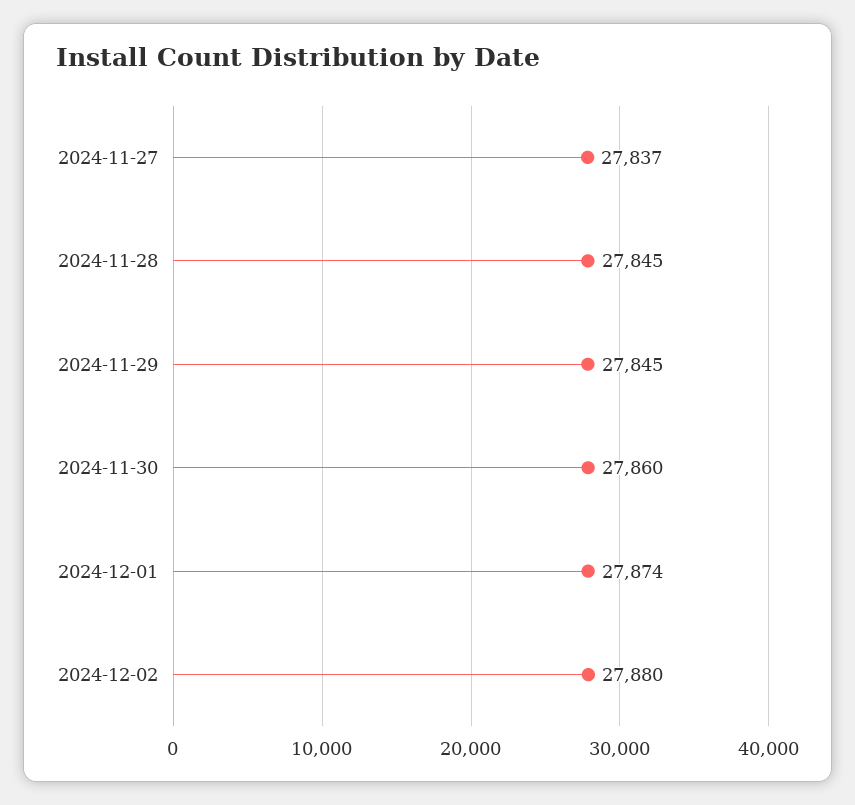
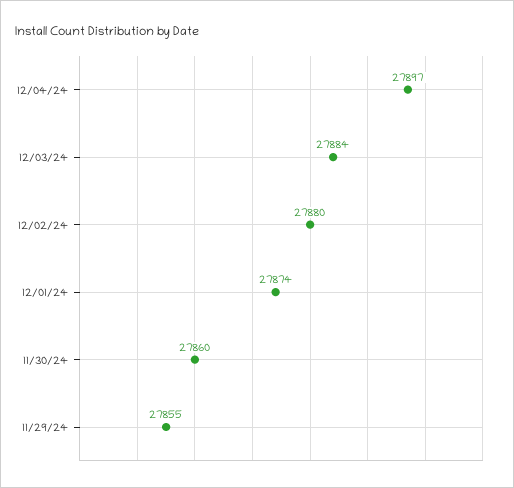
2024-11-27: 27837 -> none
2024-11-28: 27845 -> none
2024-11-29: 27845 -> 27855
12/04/24: none -> 27897
12/03/24: none -> 27884

